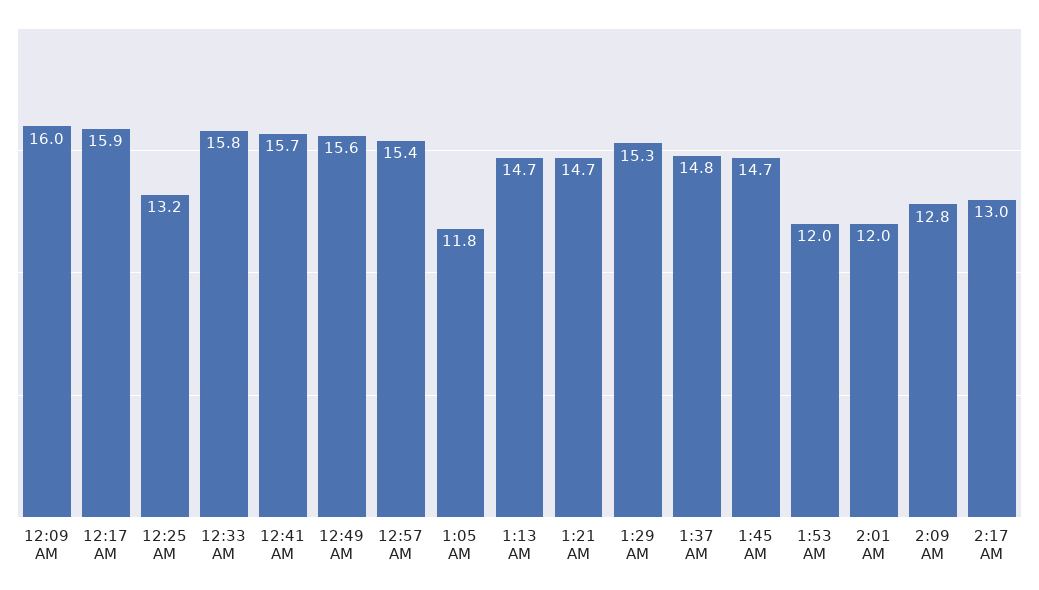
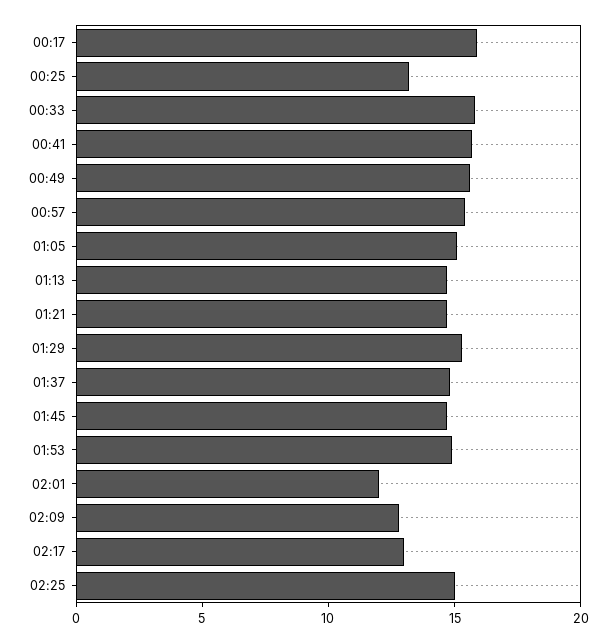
12:09 AM: 16 -> none
1:05 AM: 11.8 -> 15
1:53 AM: 12 -> 15
02:25: none -> 15

